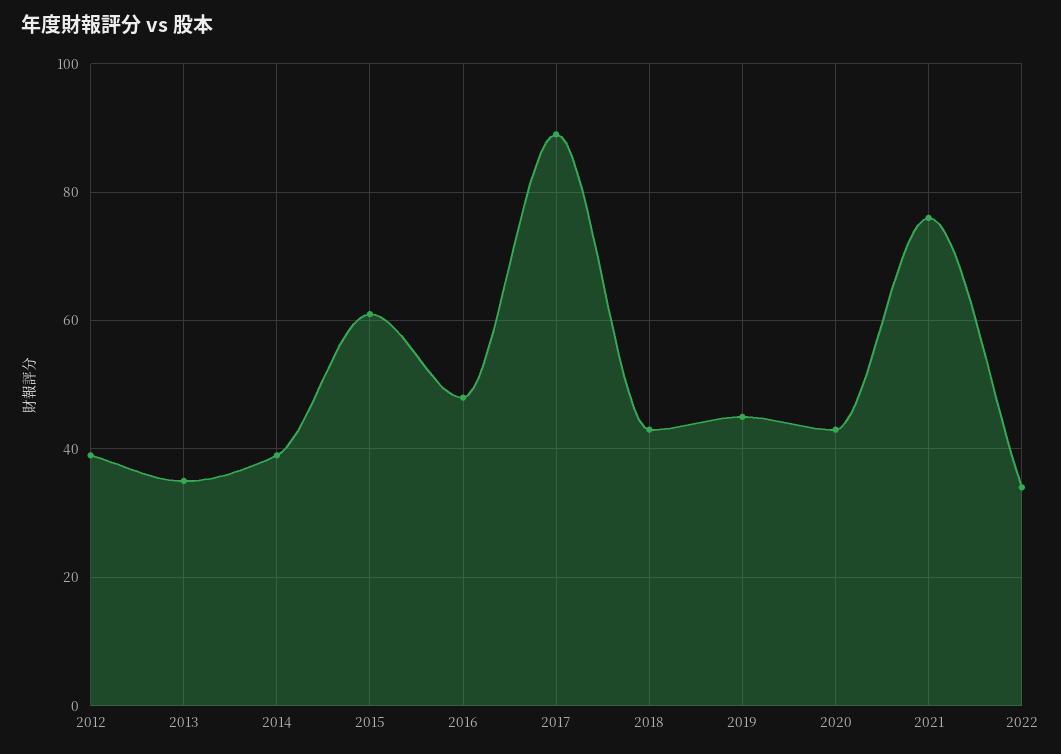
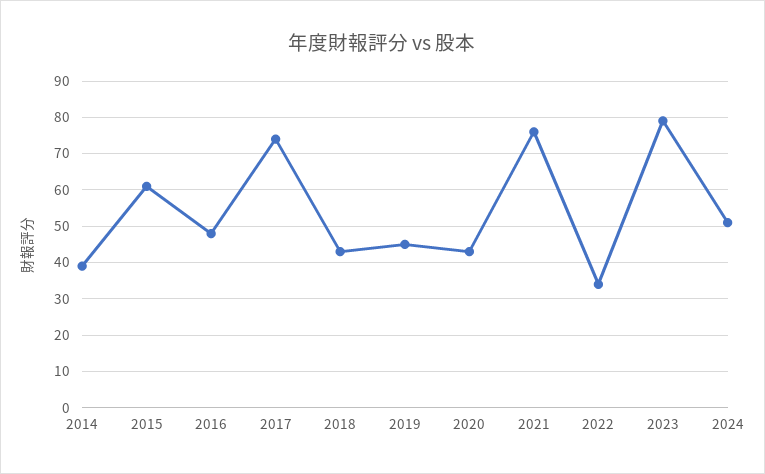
2012: 40 -> none
2013: 35 -> none
2017: 90 -> 75
2023: none -> 80
2024: none -> 50

